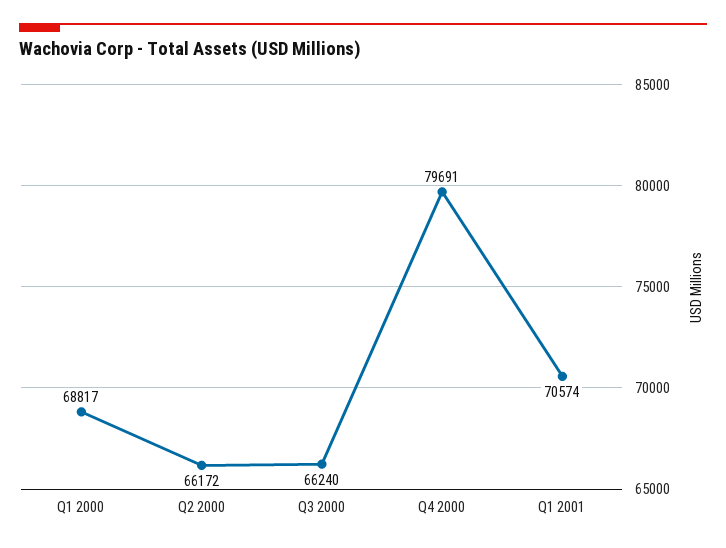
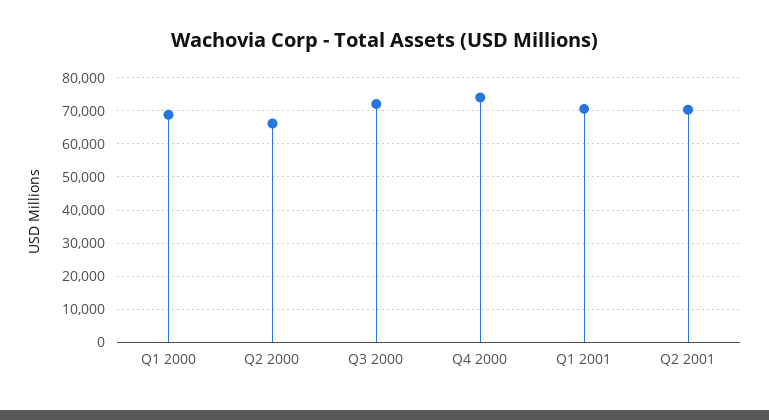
Q3 2000: 66240 -> 72000
Q4 2000: 79691 -> 74000
Q2 2001: none -> 70000

